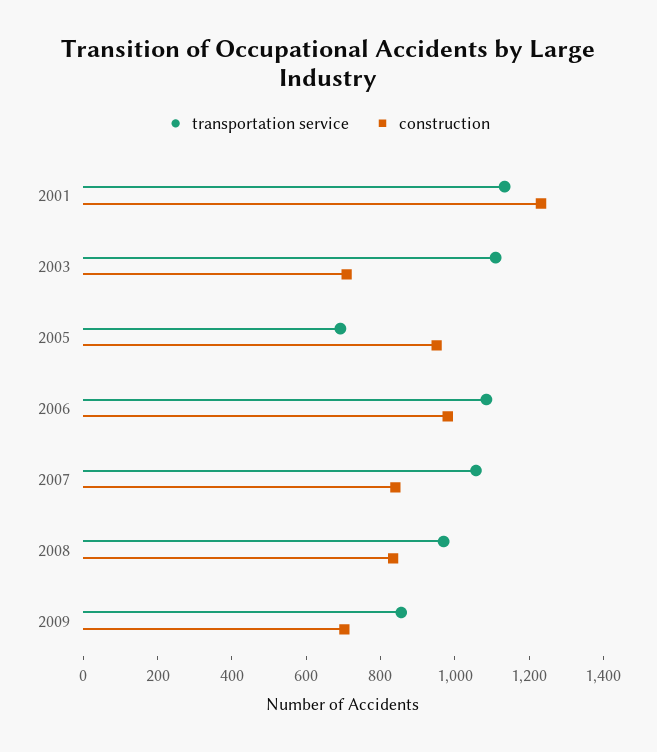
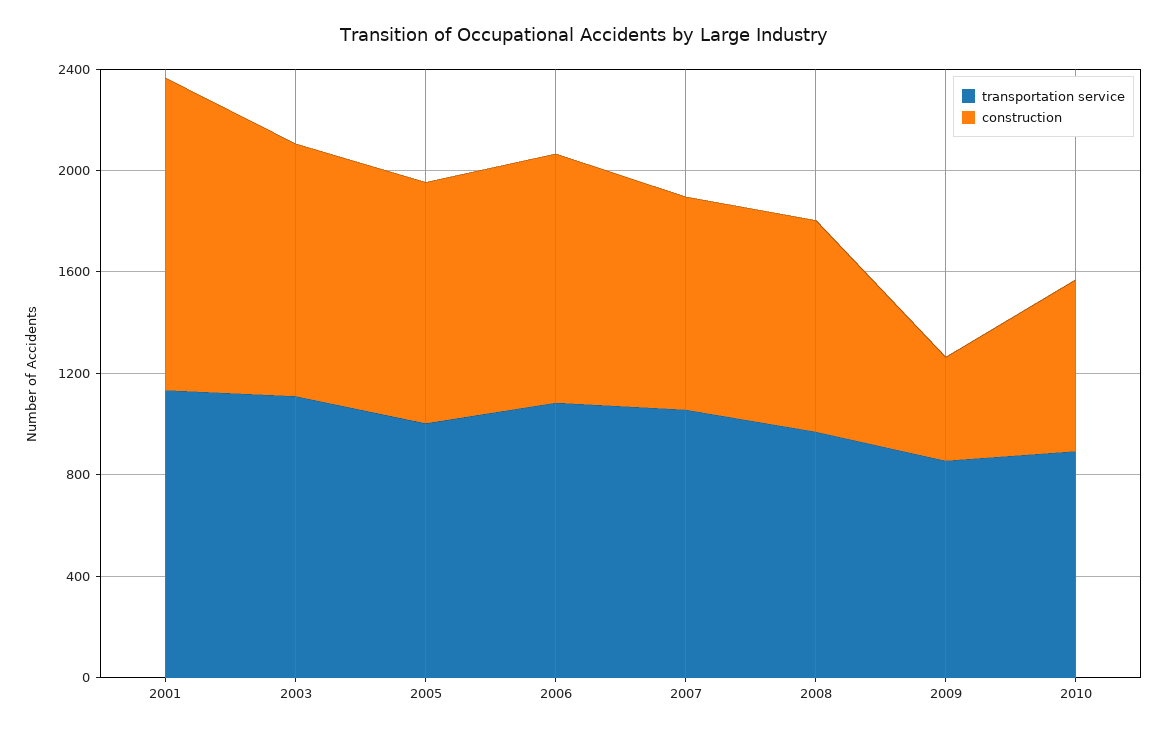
construction, 2003: 700 -> 1000
transportation service, 2005: 700 -> 1000
construction, 2009: 700 -> 400
transportation service, 2010: none -> 900
construction, 2010: none -> 700

